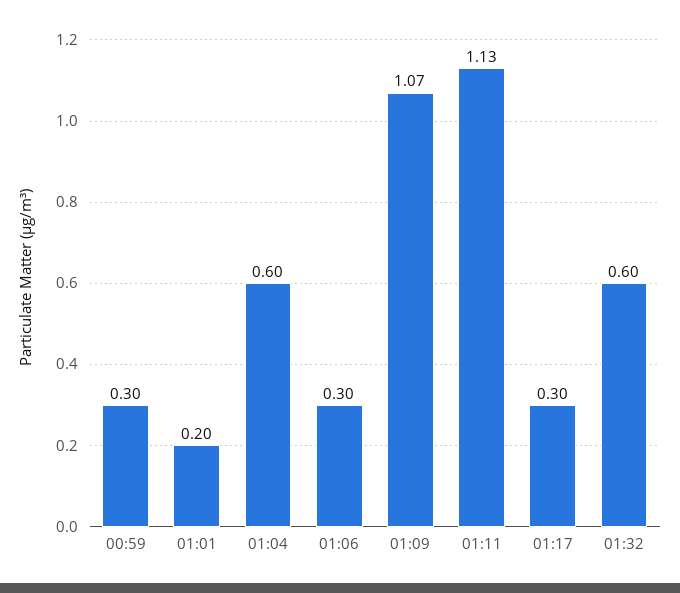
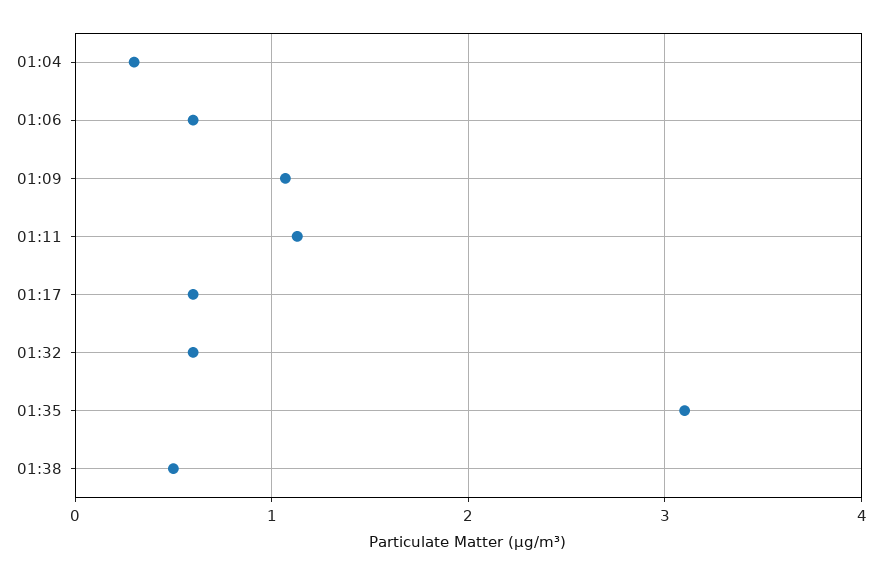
00:59: 0.3 -> none
01:01: 0.2 -> none
01:04: 0.6 -> 0.3
01:06: 0.3 -> 0.6
01:17: 0.3 -> 0.6
01:35: none -> 3.1
01:38: none -> 0.5

